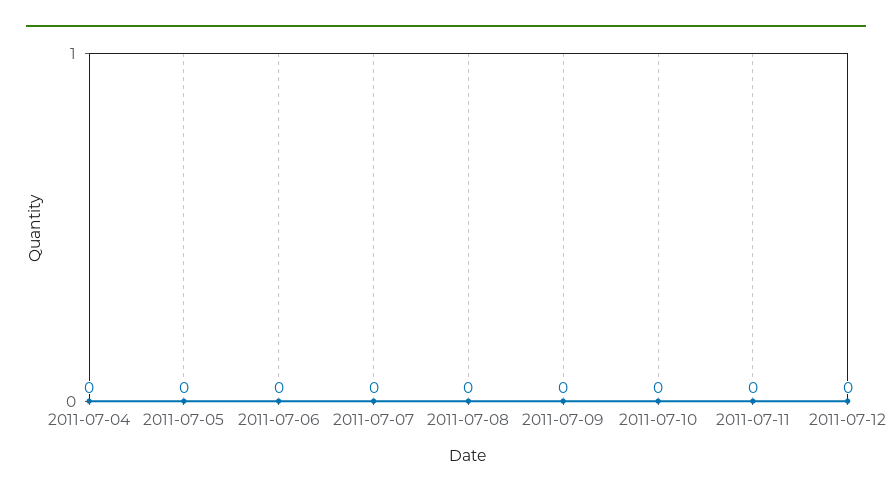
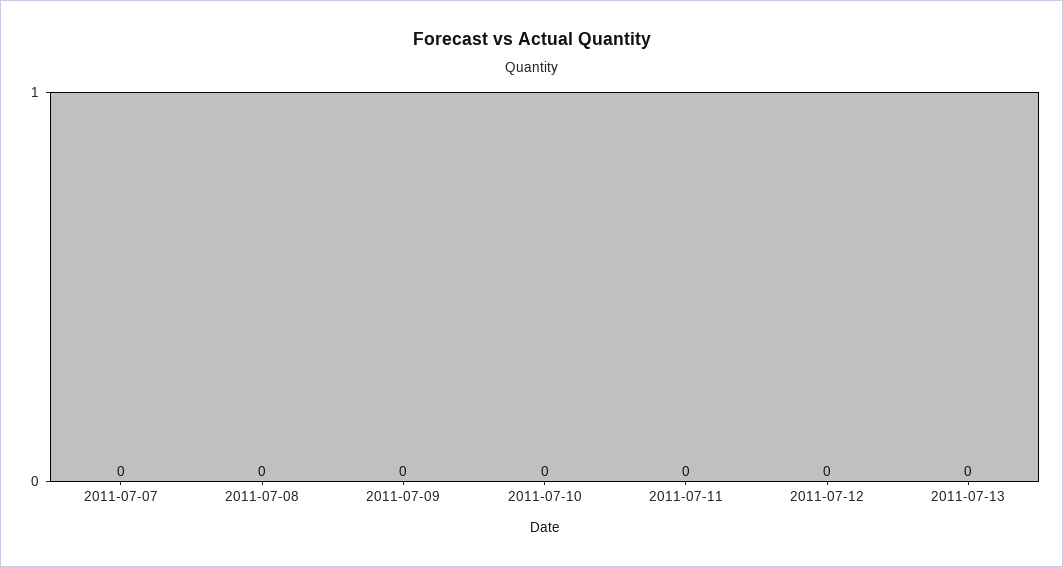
2011-07-04: 0 -> none
2011-07-05: 0 -> none
2011-07-06: 0 -> none
2011-07-13: none -> 0

